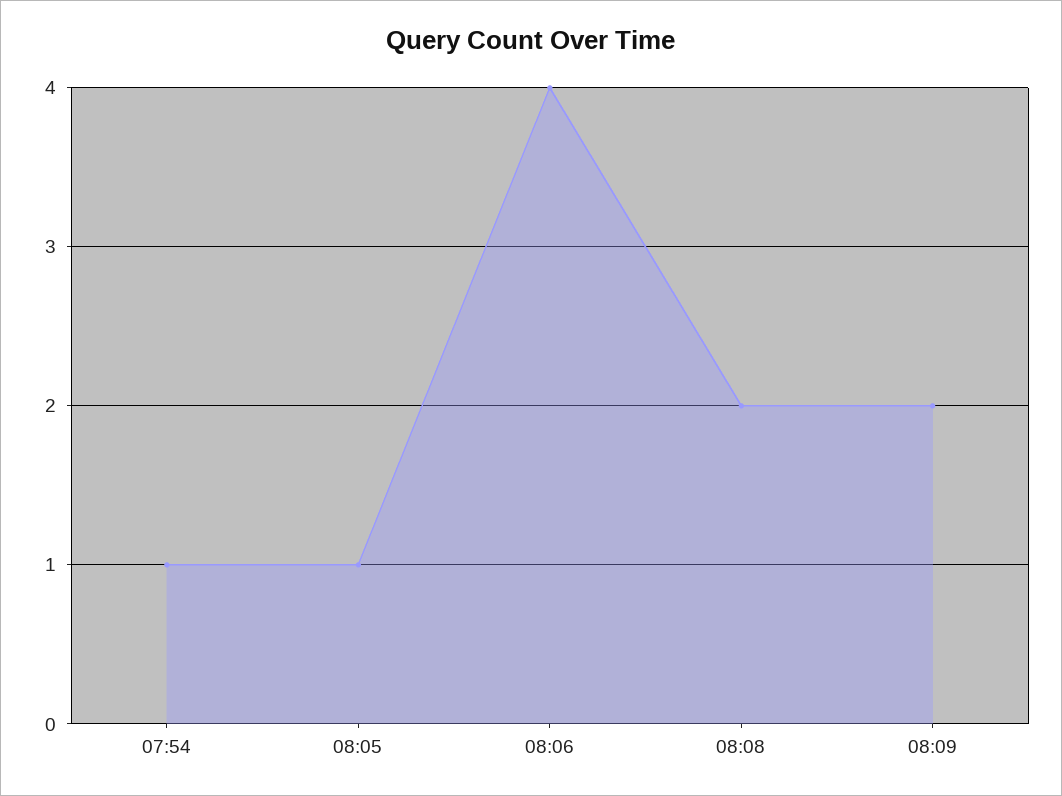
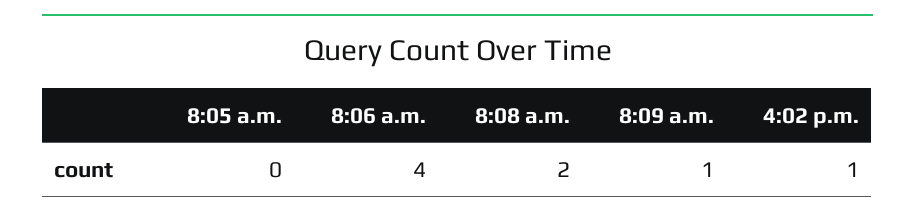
07:54: 1 -> none
08:05: 1 -> 0
08:09: 2 -> 1
4:02 p.m.: none -> 1

